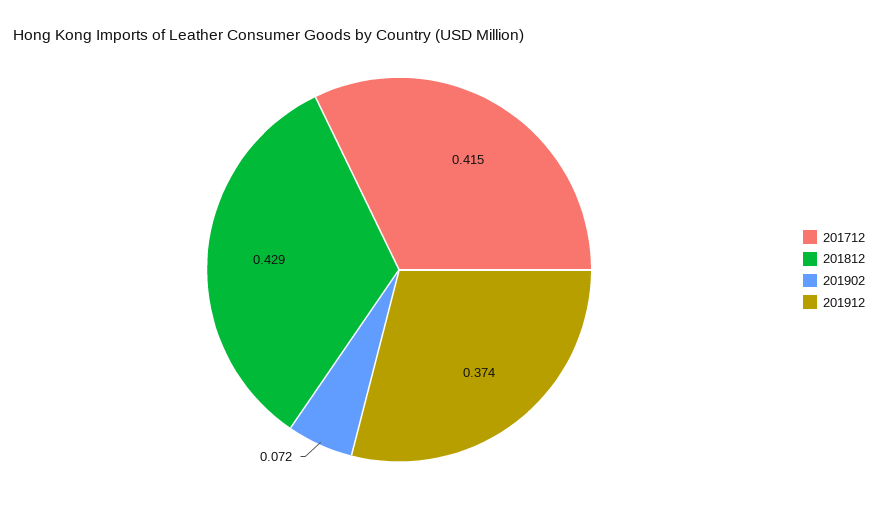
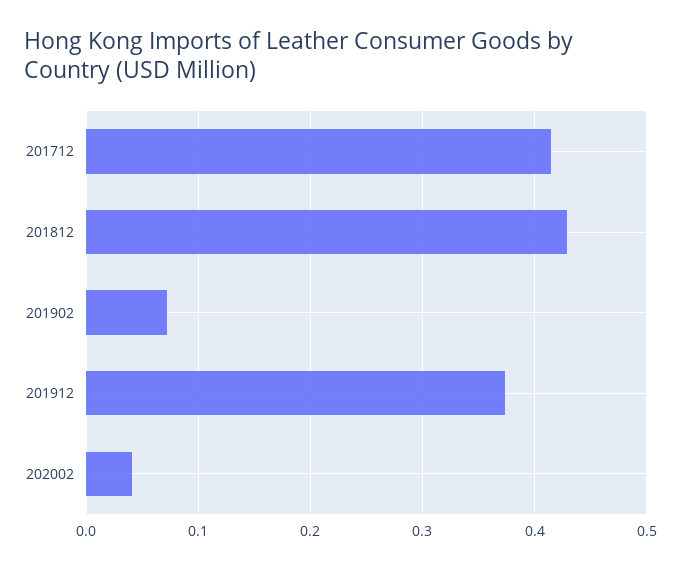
202002: none -> 0.04

